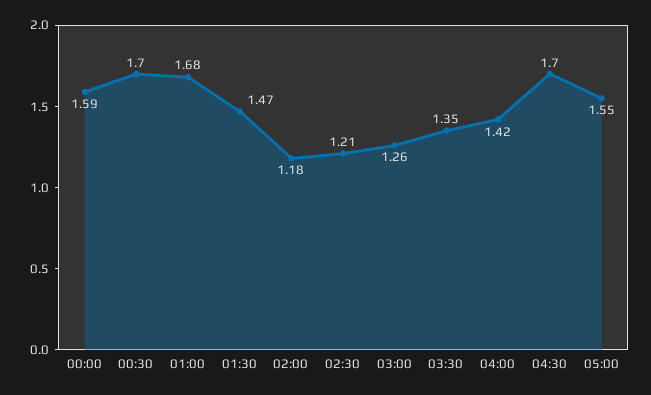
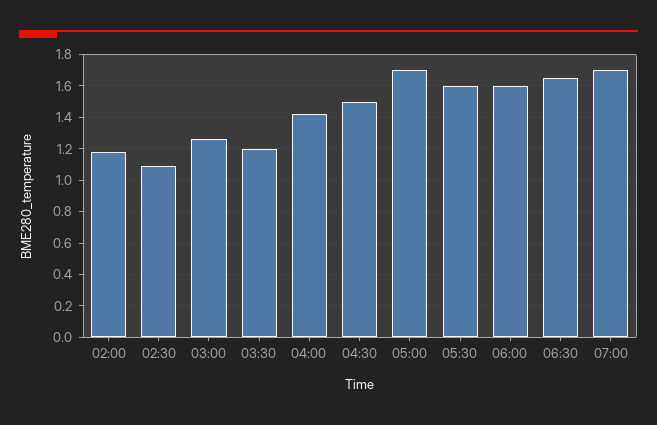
00:00: 1.59 -> none
00:30: 1.7 -> none
01:00: 1.68 -> none
01:30: 1.47 -> none
02:30: 1.21 -> 1.1
03:30: 1.35 -> 1.2
04:30: 1.7 -> 1.5
05:00: 1.55 -> 1.7
05:30: none -> 1.6
06:00: none -> 1.6
06:30: none -> 1.65
07:00: none -> 1.7

